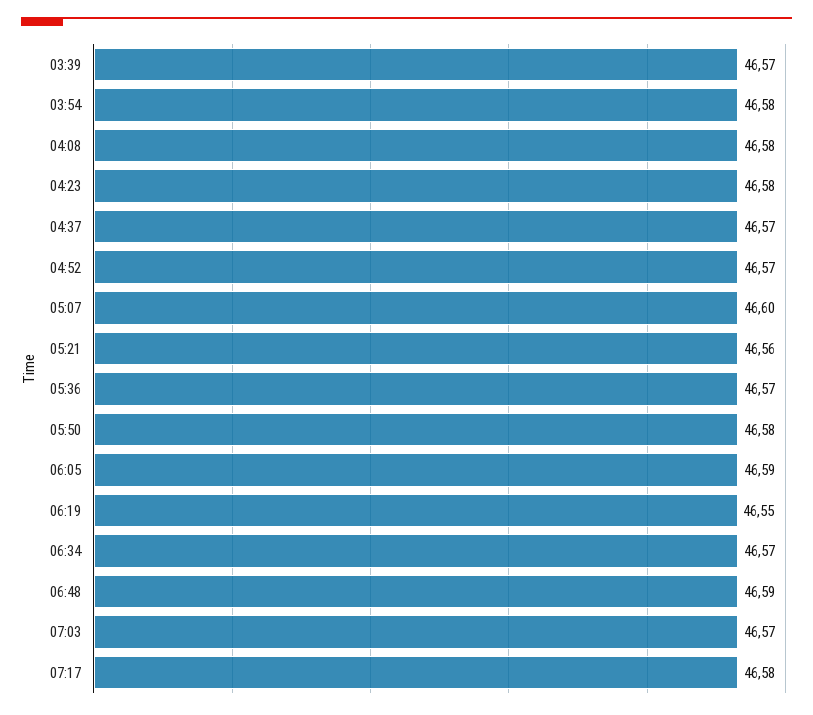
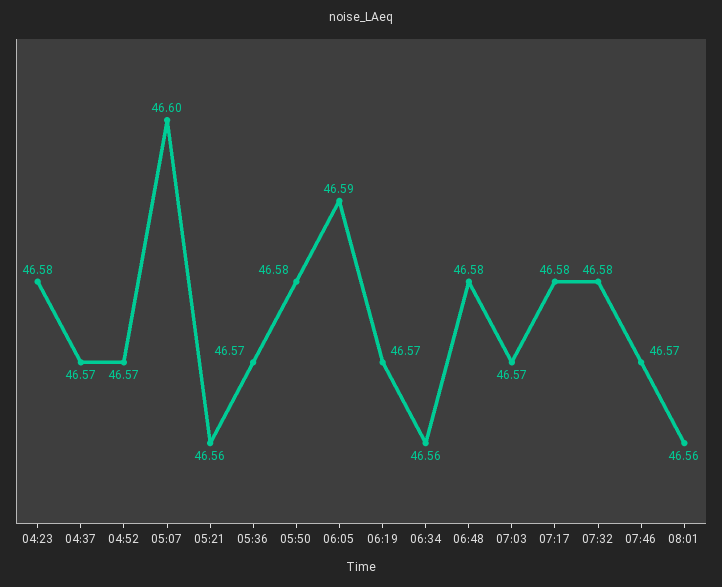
03:39: 46.57 -> none
03:54: 46.58 -> none
04:08: 46.58 -> none
06:19: 46.55 -> 46.57
06:34: 46.57 -> 46.56
06:48: 46.59 -> 46.58
07:32: none -> 46.58
07:46: none -> 46.57
08:01: none -> 46.56

